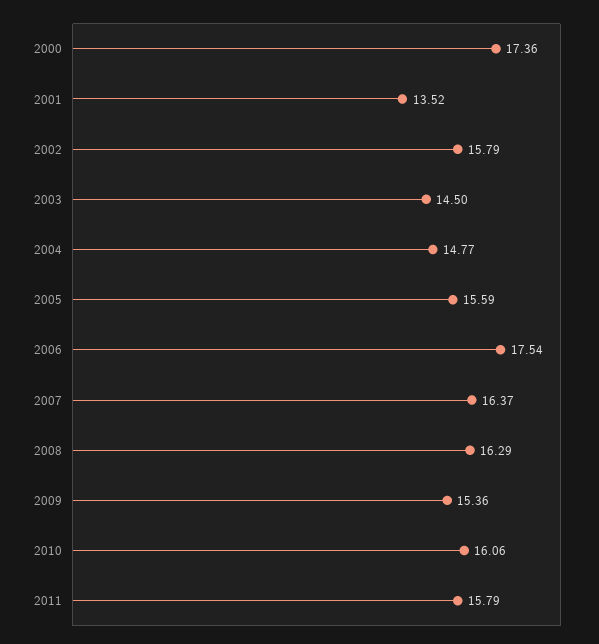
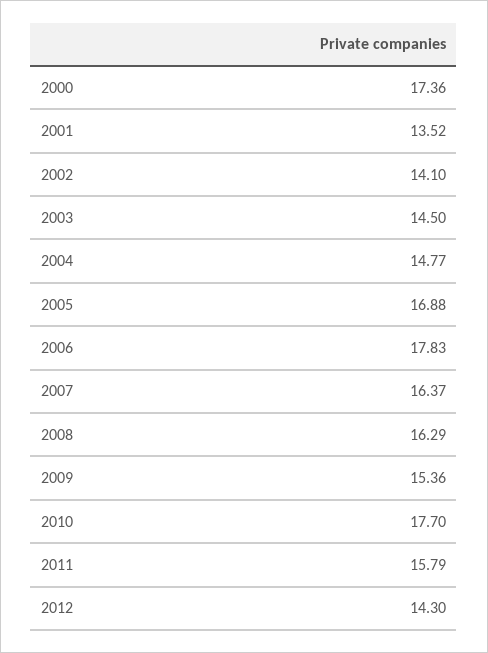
2002: 15.79 -> 14.1
2005: 15.59 -> 16.88
2006: 17.54 -> 17.83
2010: 16.06 -> 17.7
2012: none -> 14.3

